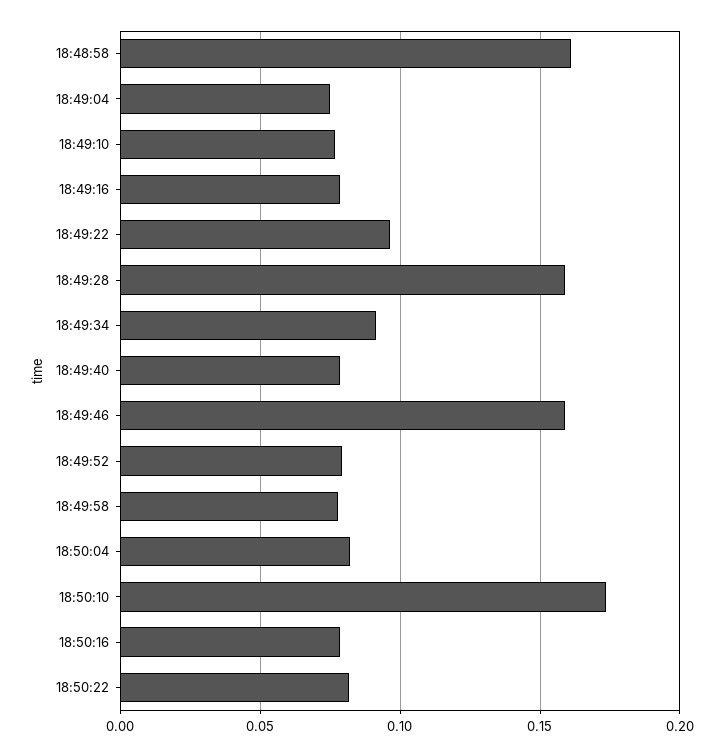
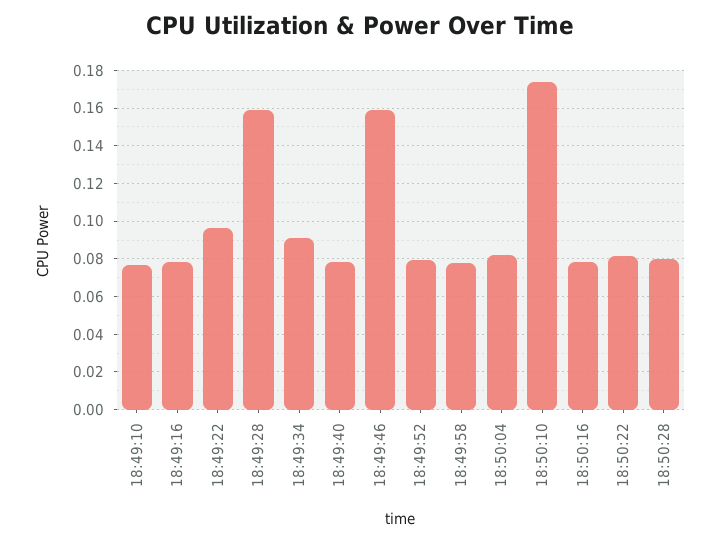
18:48:58: 0.16 -> none
18:49:04: 0.075 -> none
18:50:28: none -> 0.08

